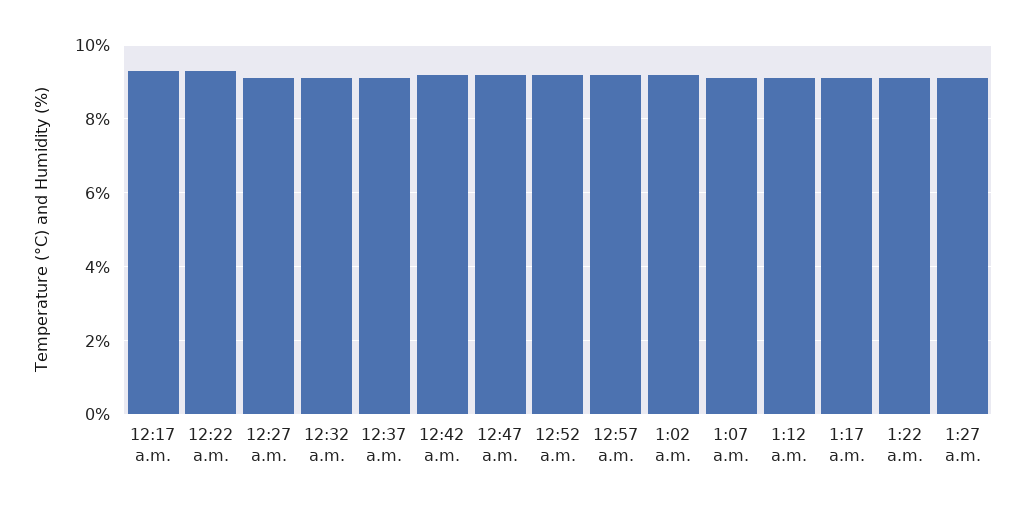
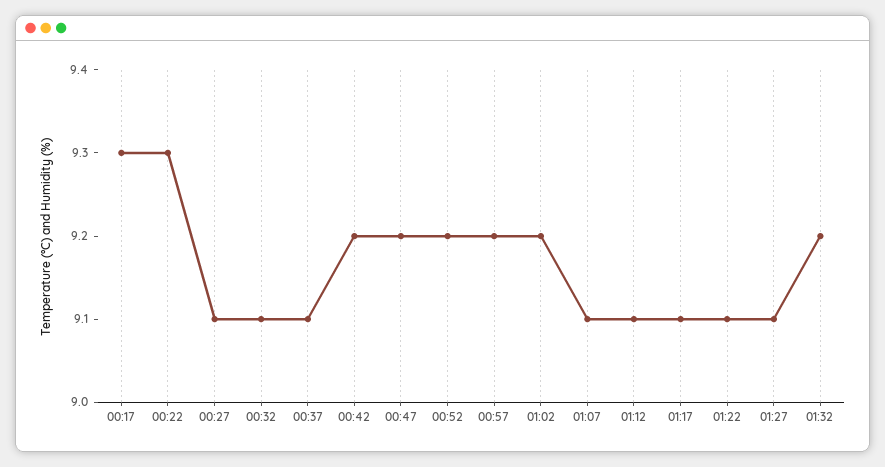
01:32: none -> 9.2

